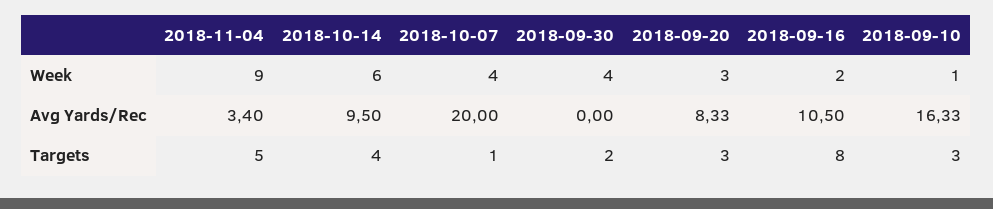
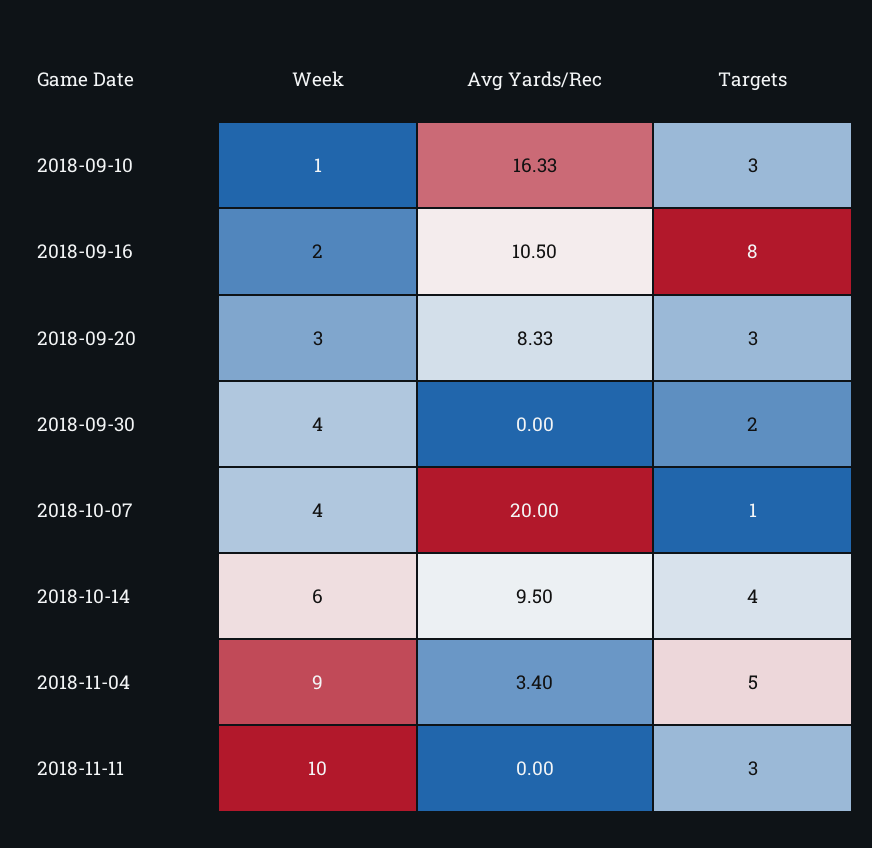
2018-11-11, Week: none -> 10
2018-11-11, Avg Yards/Rec: none -> 0
2018-11-11, Targets: none -> 3

